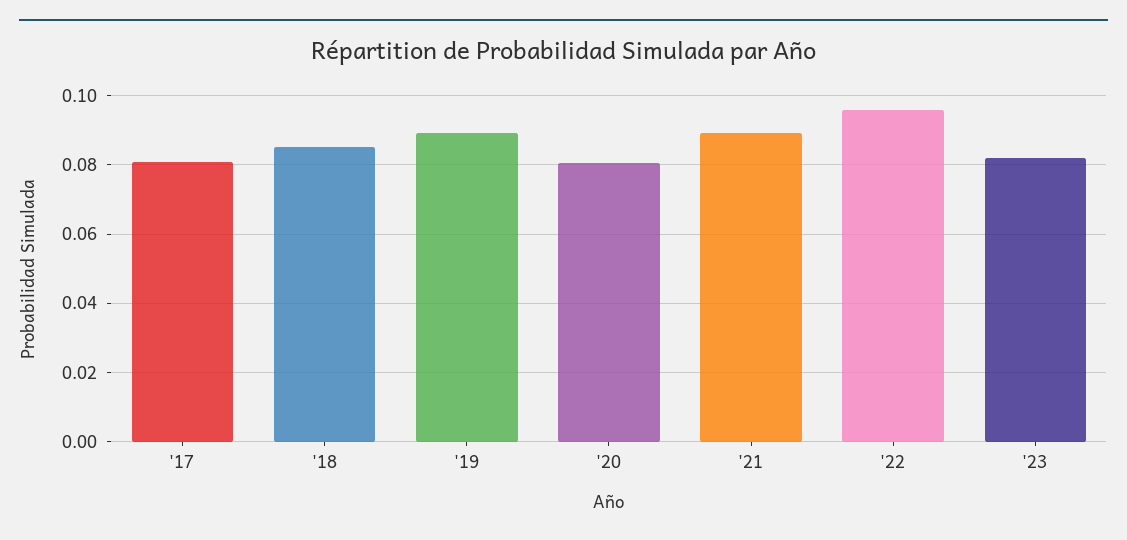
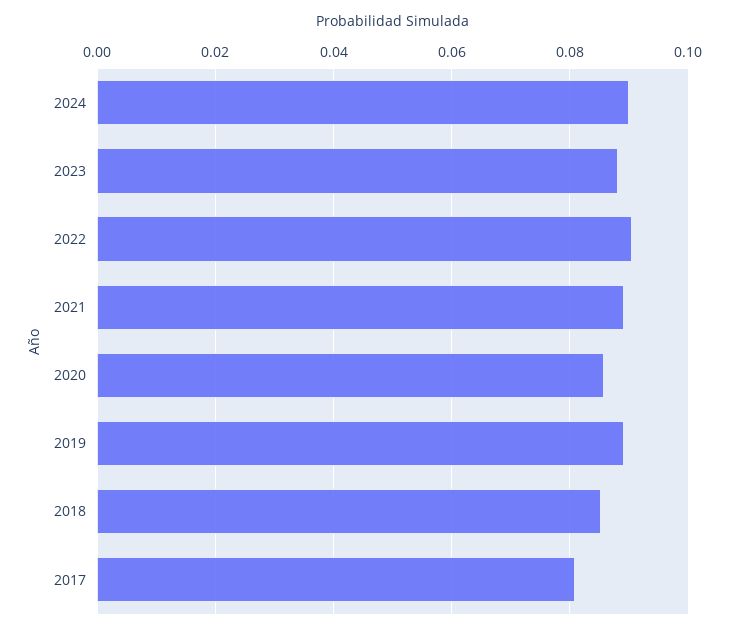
'20: 0.08 -> 0.086
'22: 0.096 -> 0.09
'23: 0.082 -> 0.088
2024: none -> 0.09

